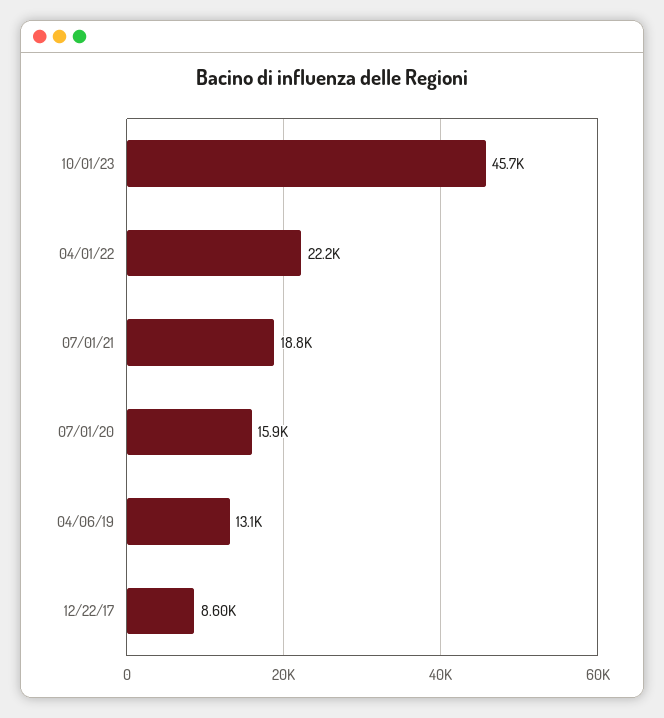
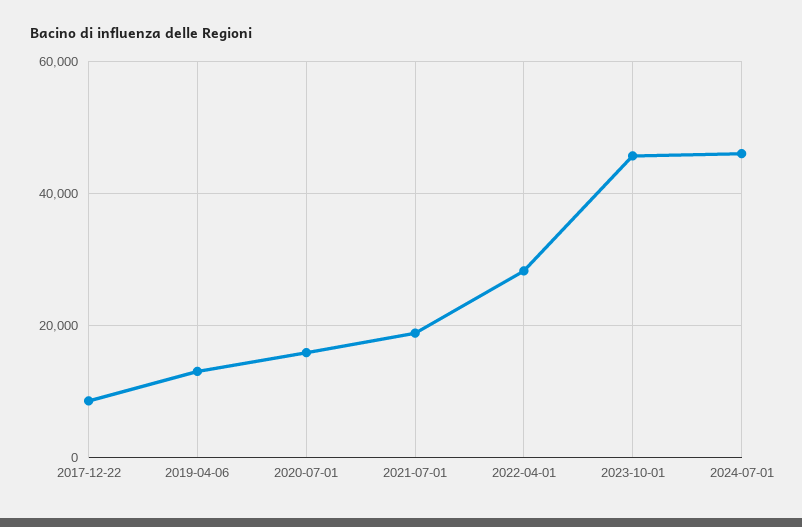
04/01/22: 22200 -> 28000
2024-07-01: none -> 46000

